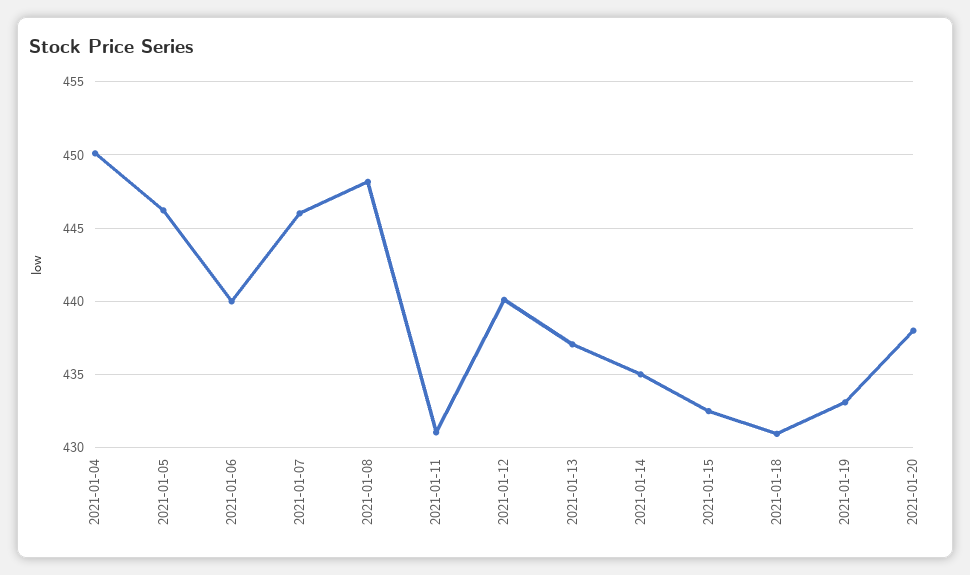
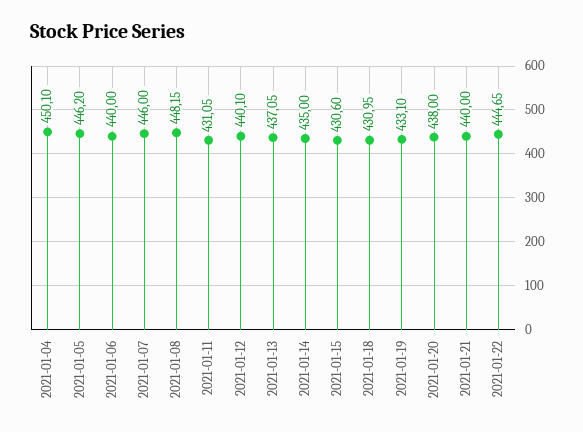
2021-01-15: 432.5 -> 430.6
2021-01-21: none -> 440
2021-01-22: none -> 444.65

